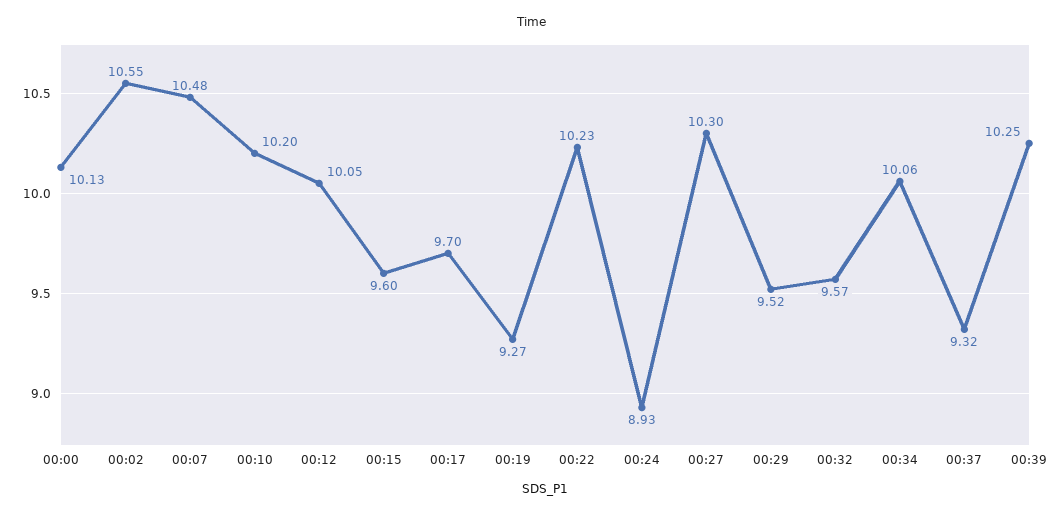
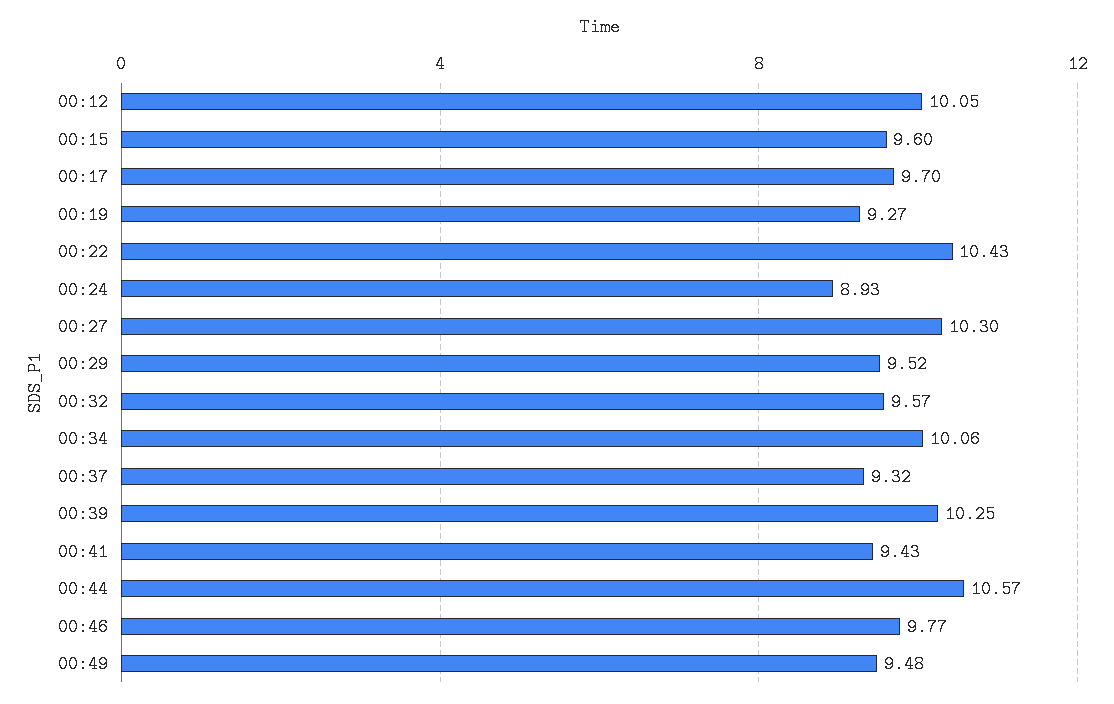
00:00: 10.13 -> none
00:02: 10.55 -> none
00:07: 10.48 -> none
00:10: 10.2 -> none
00:22: 10.23 -> 10.43
00:41: none -> 9.43
00:44: none -> 10.57
00:46: none -> 9.77
00:49: none -> 9.48

